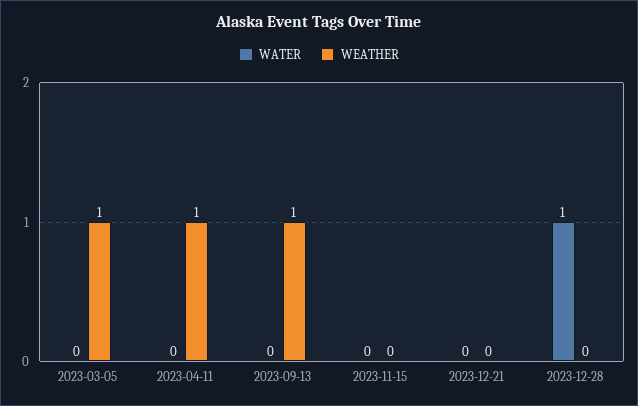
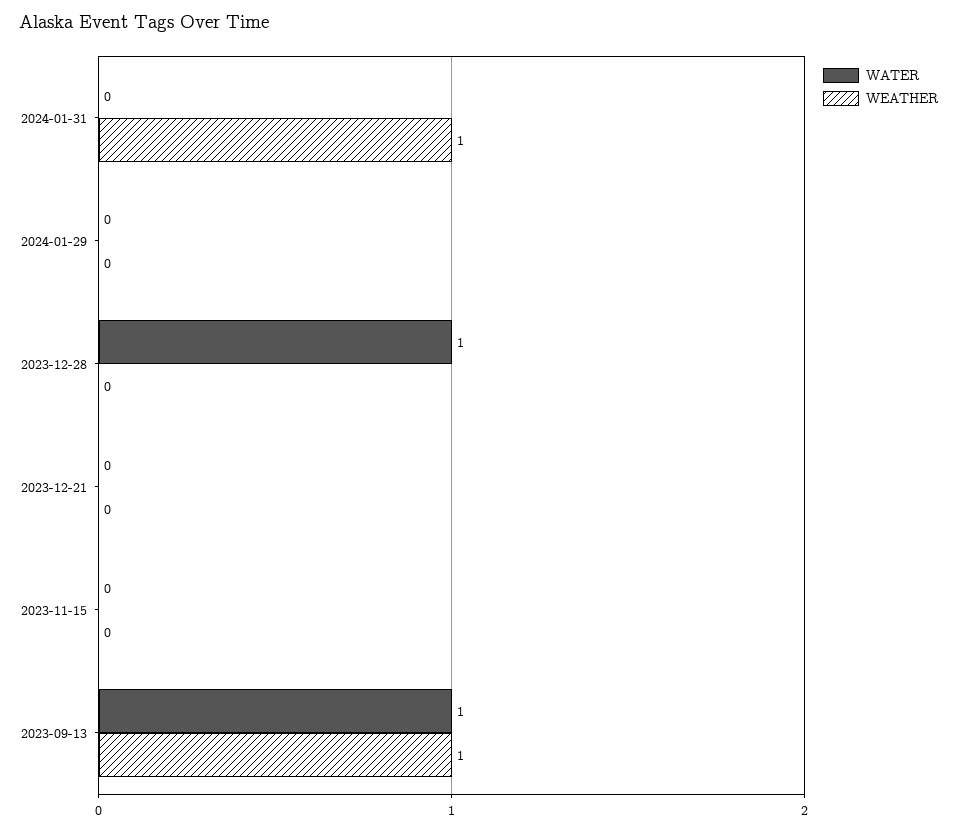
WATER, 2023-03-05: 0 -> none
WEATHER, 2023-03-05: 1 -> none
WATER, 2023-04-11: 0 -> none
WEATHER, 2023-04-11: 1 -> none
WATER, 2023-09-13: 0 -> 1
WATER, 2024-01-31: none -> 0
WEATHER, 2024-01-31: none -> 1
WATER, 2024-01-29: none -> 0
WEATHER, 2024-01-29: none -> 0

